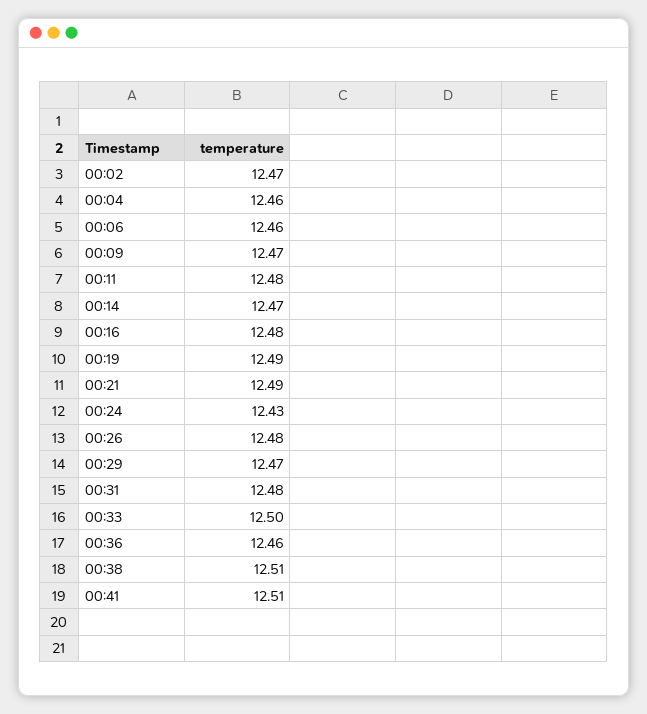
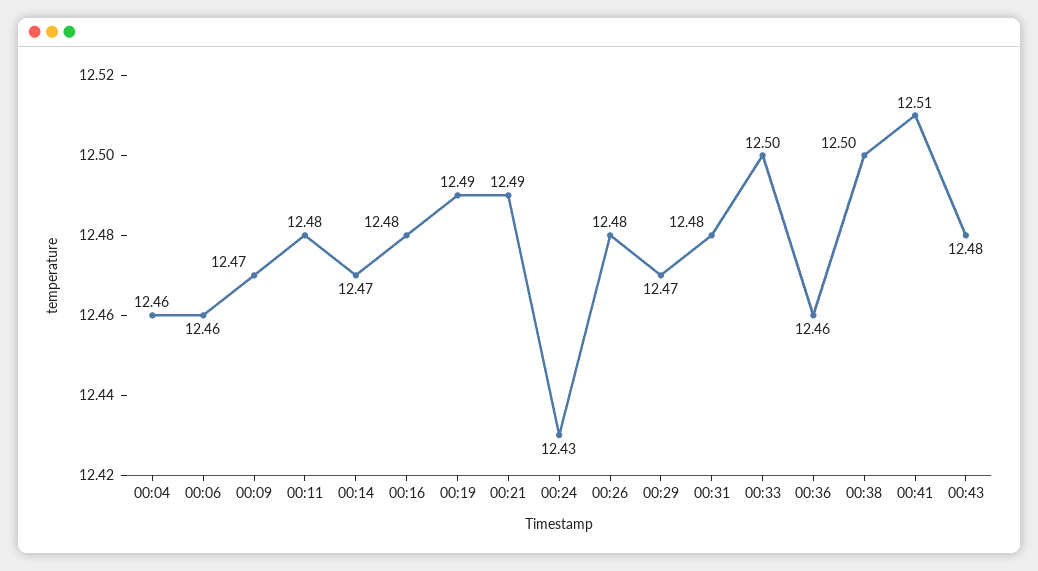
00:02: 12.47 -> none
00:38: 12.51 -> 12.5
00:43: none -> 12.48

